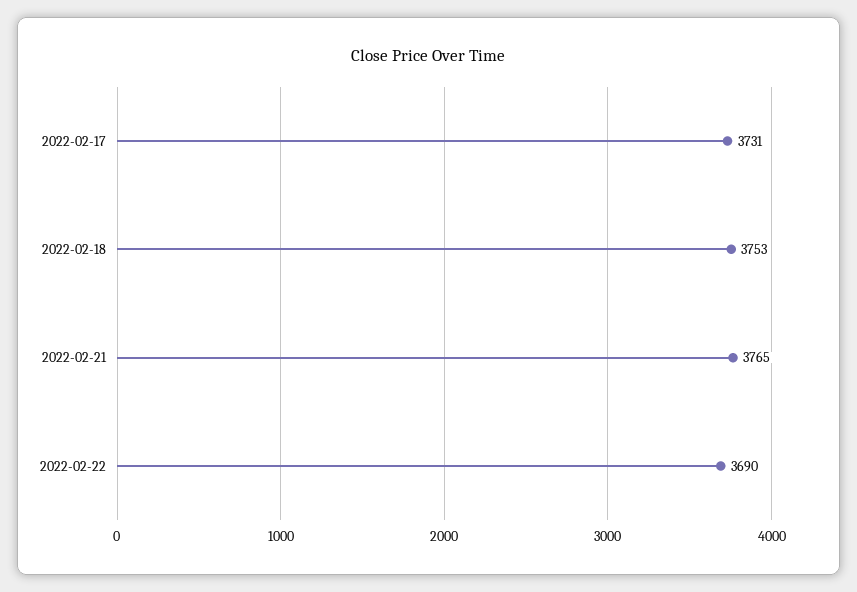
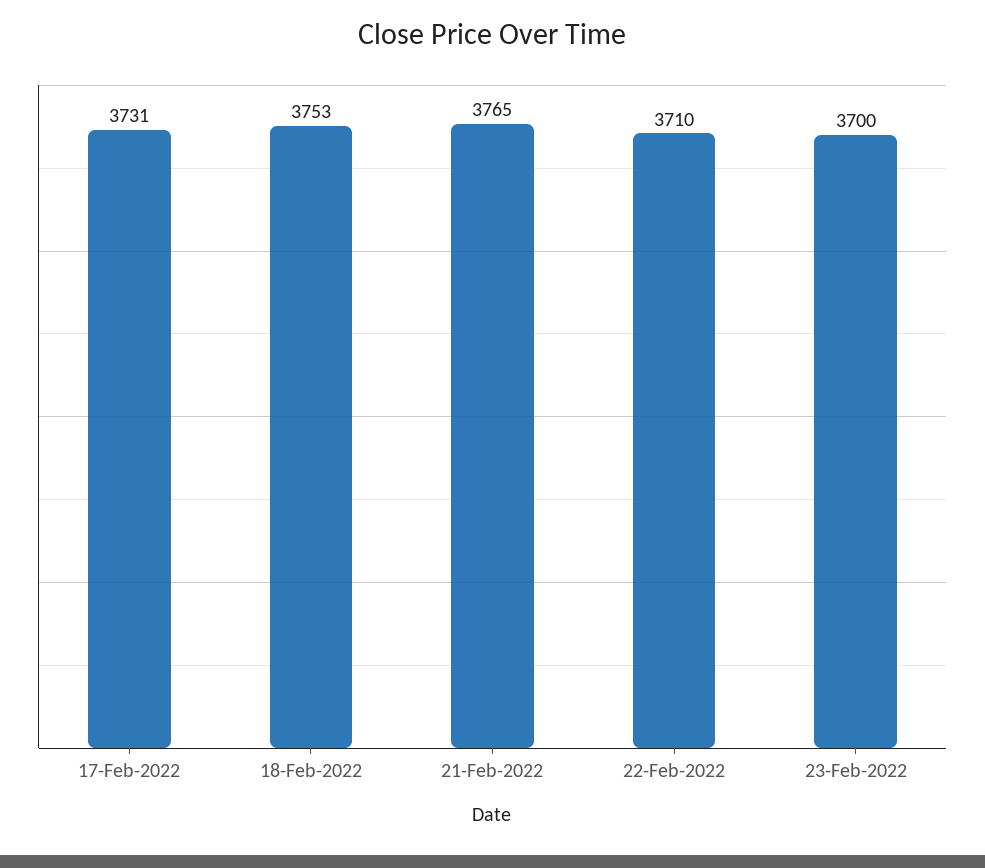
2022-02-22: 3690 -> 3710
23-Feb-2022: none -> 3700

